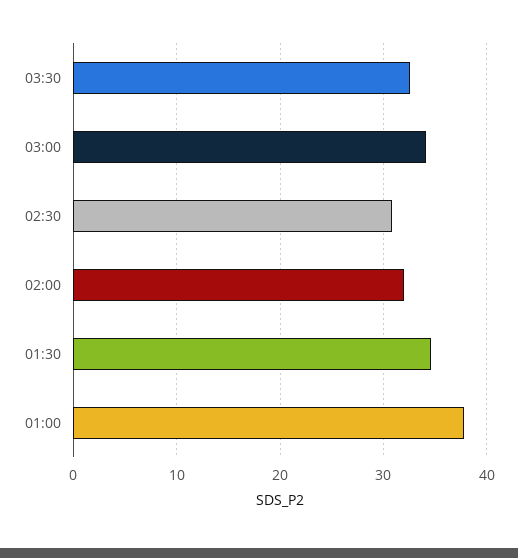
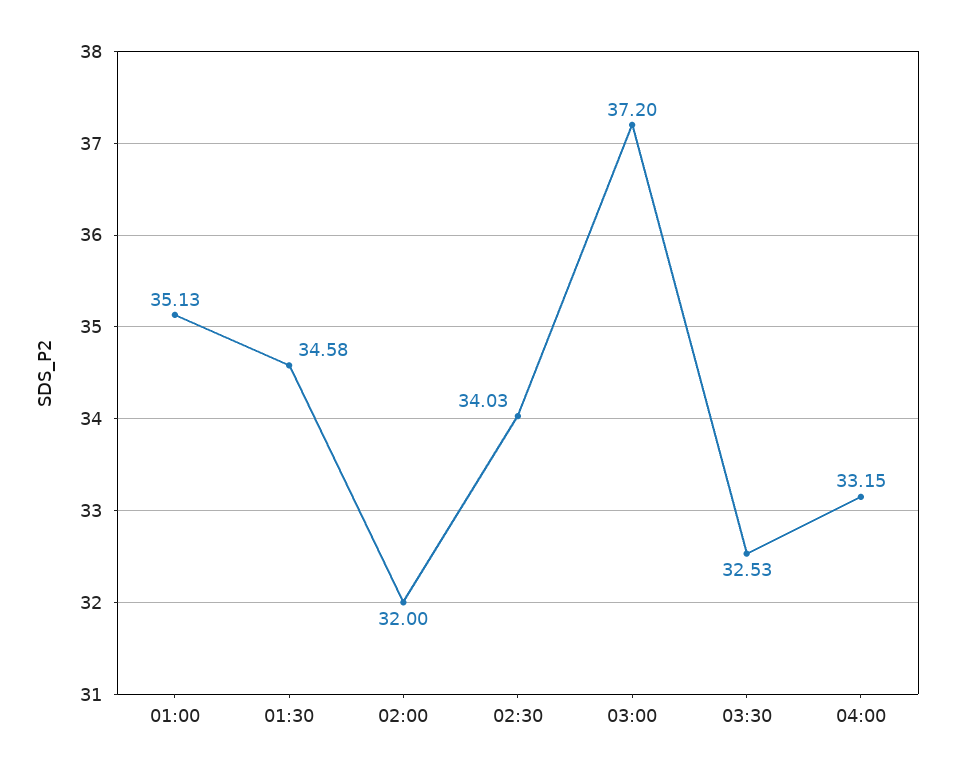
03:00: 34 -> 37.2
02:30: 31 -> 34.03
01:00: 38 -> 35.13
04:00: none -> 33.15

